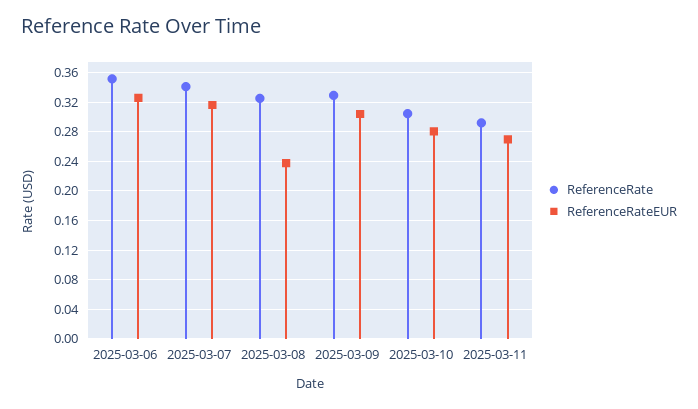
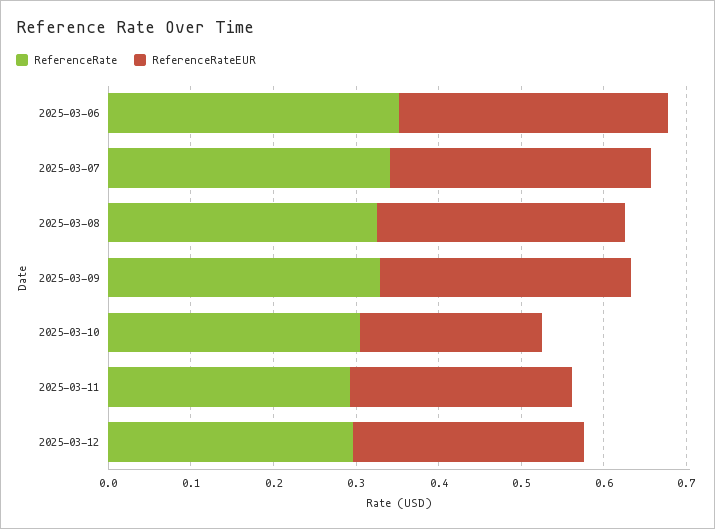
ReferenceRateEUR, 2025-03-08: 0.24 -> 0.3
ReferenceRateEUR, 2025-03-10: 0.28 -> 0.22
ReferenceRate, 2025-03-12: none -> 0.3
ReferenceRateEUR, 2025-03-12: none -> 0.28

